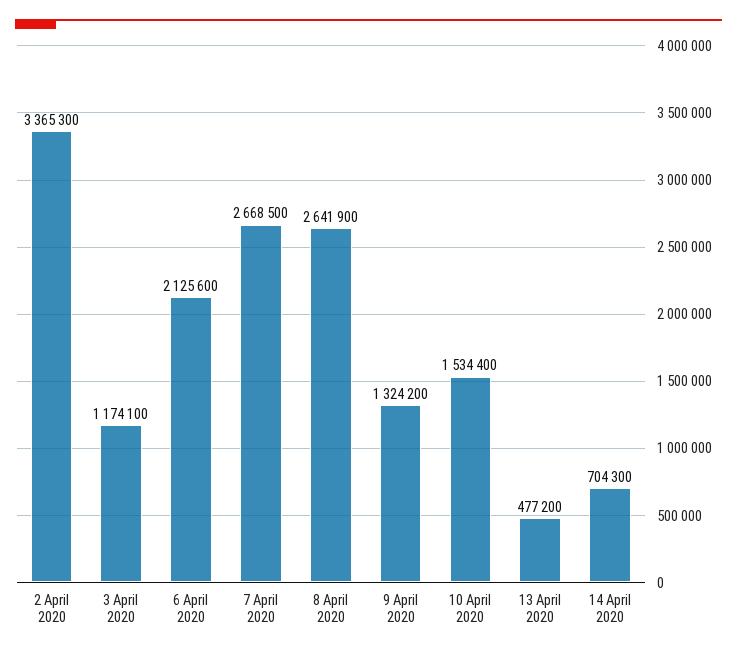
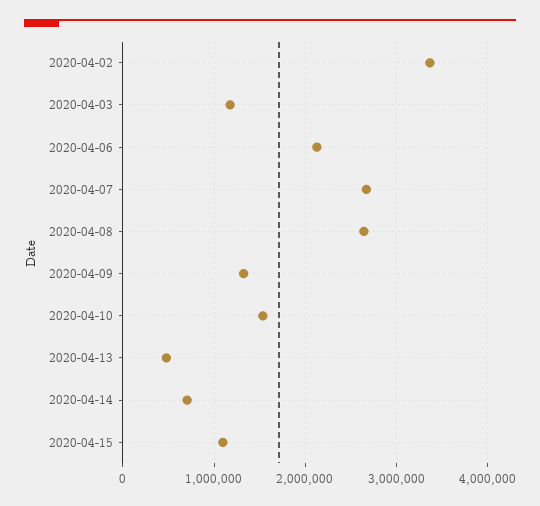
2020-04-15: none -> 1100000

